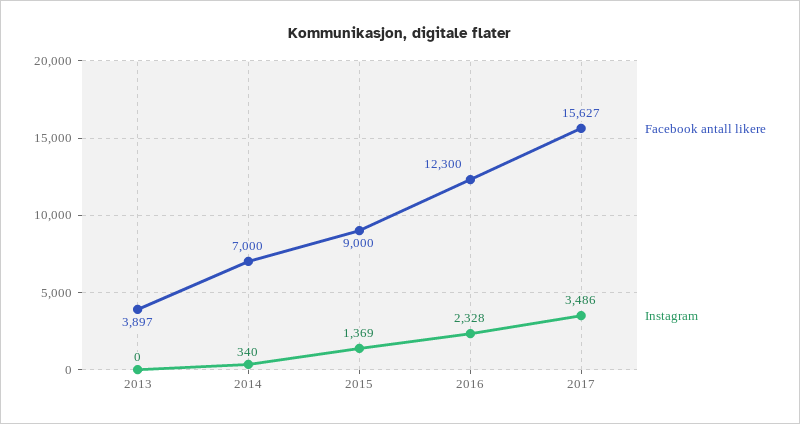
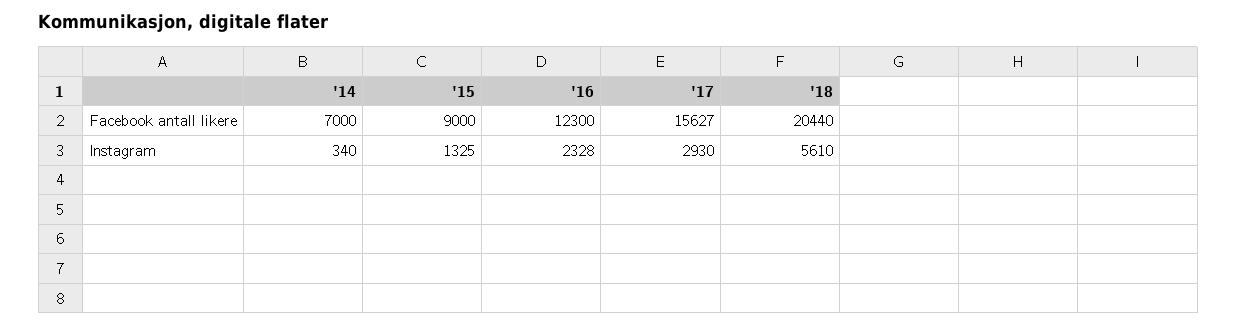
Facebook antall likere, 2013: 3897 -> none
Instagram, 2013: 0 -> none
Instagram, 2015: 1369 -> 1325
Instagram, 2017: 3486 -> 2930
Facebook antall likere, '18: none -> 20440
Instagram, '18: none -> 5610

